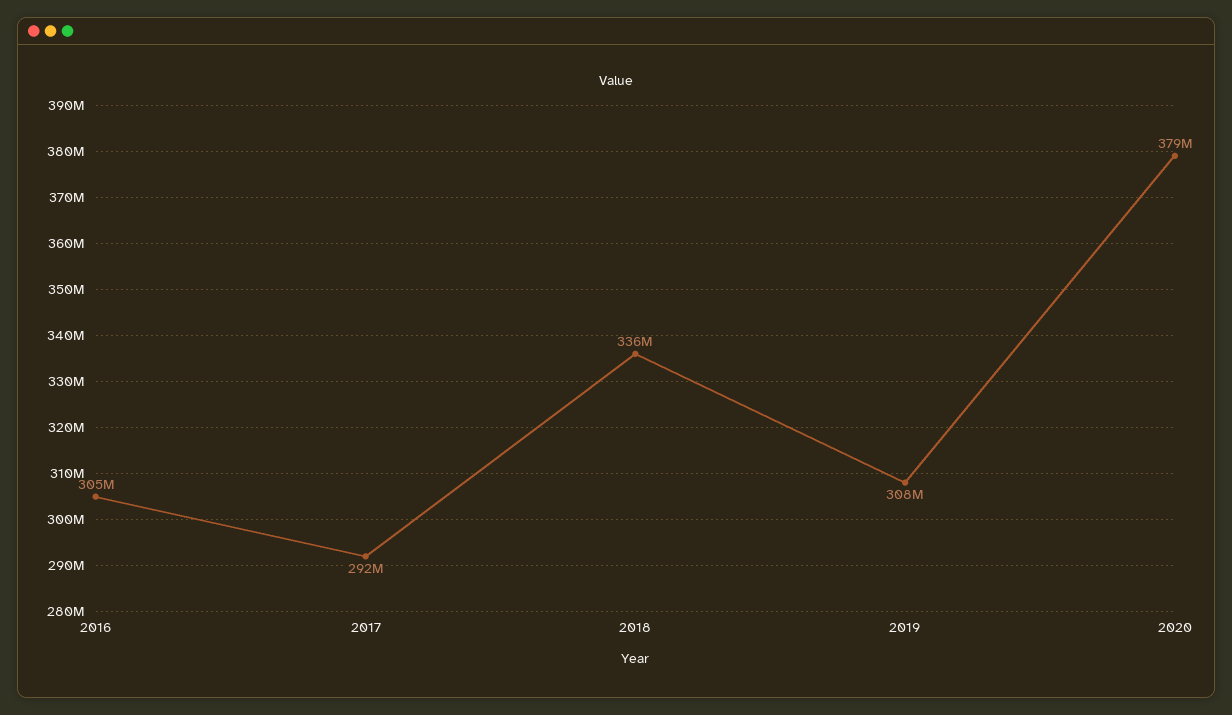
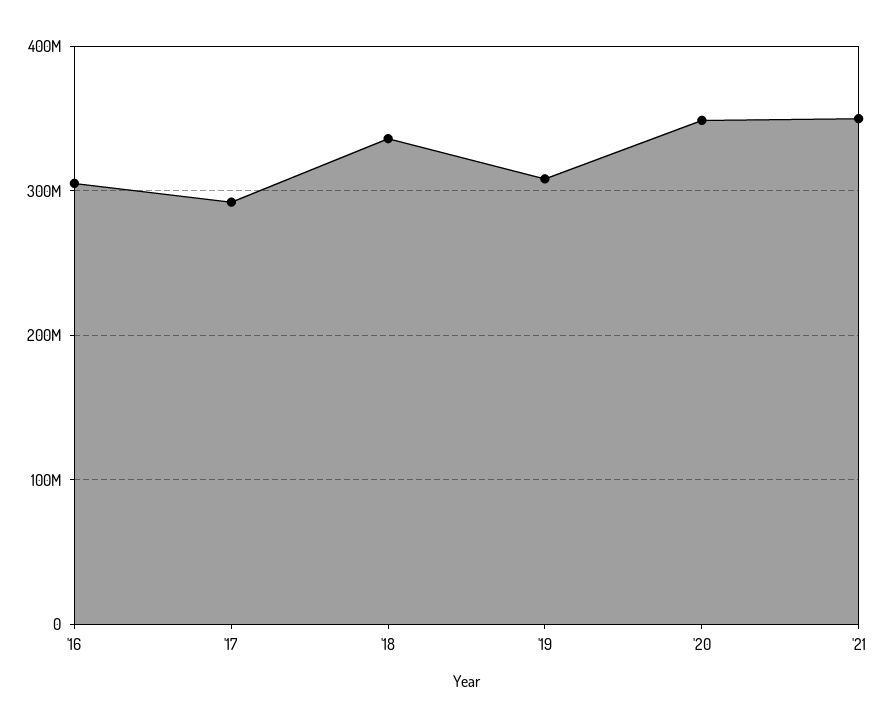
2020: 379000000 -> 350000000
'21: none -> 350000000

